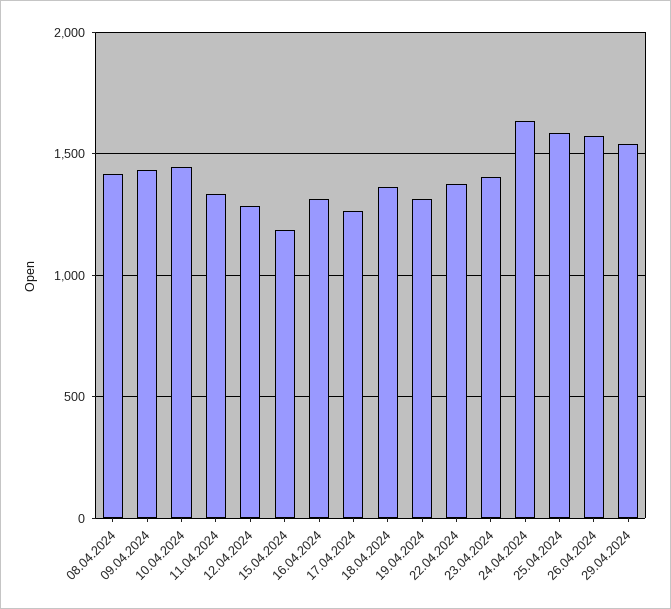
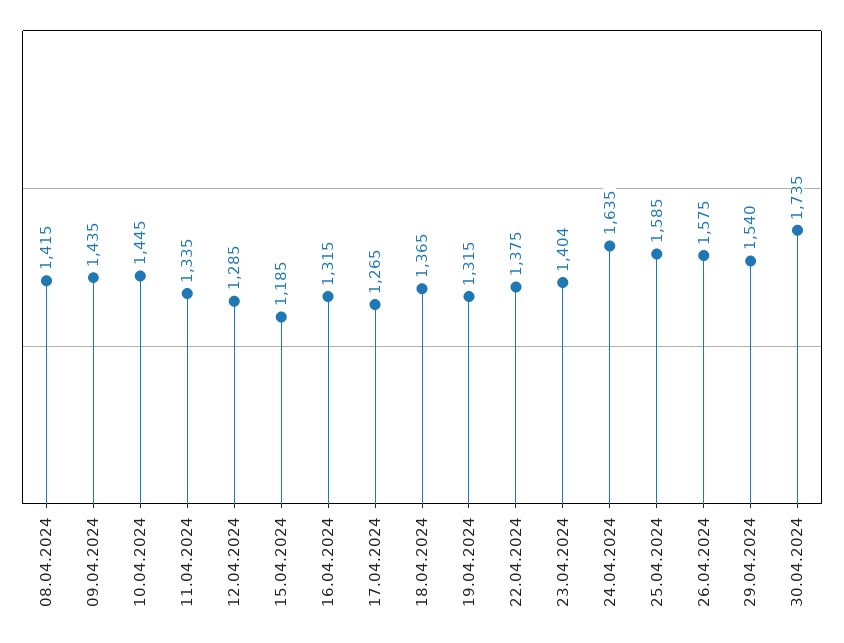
30.04.2024: none -> 1735

